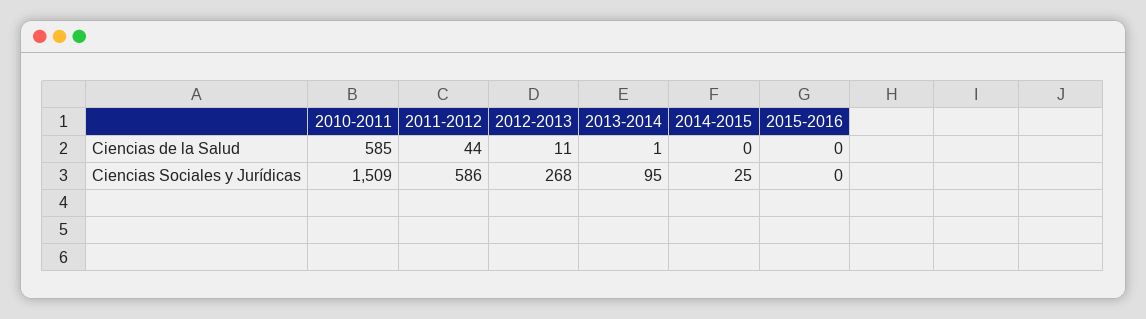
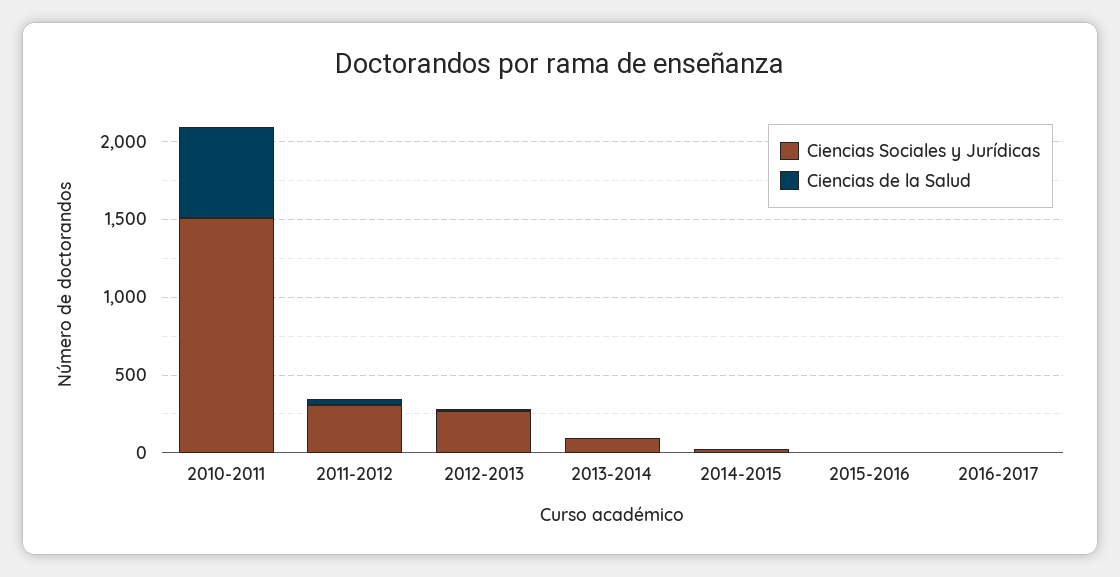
Ciencias Sociales y Jurídicas, 2011-2012: 586 -> 300
Ciencias Sociales y Jurídicas, 2016-2017: none -> 0
Ciencias de la Salud, 2016-2017: none -> 0

